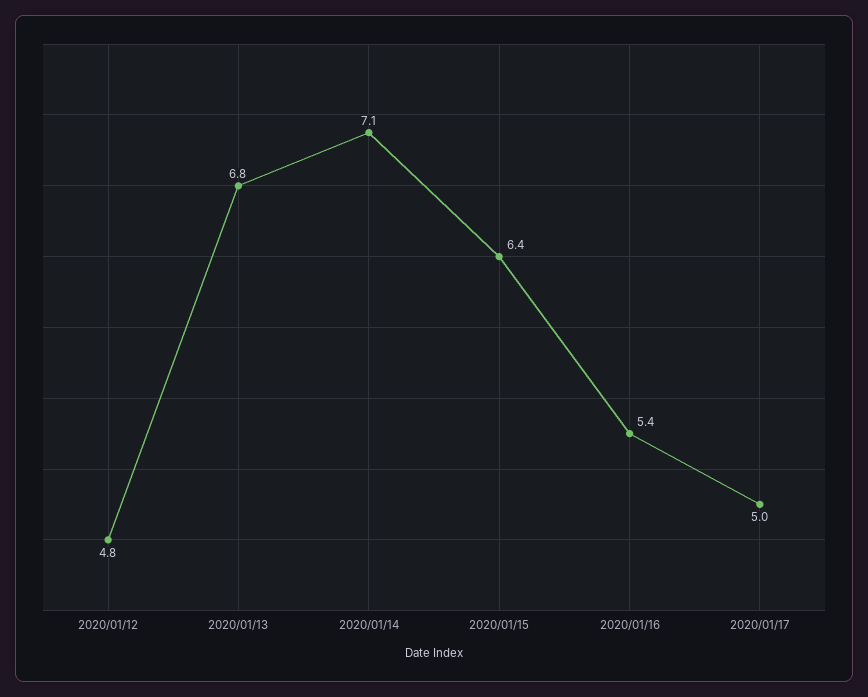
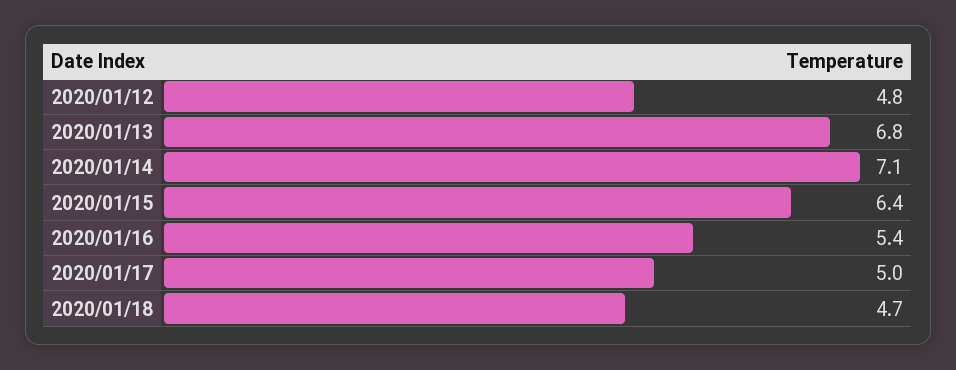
2020/01/18: none -> 4.7

